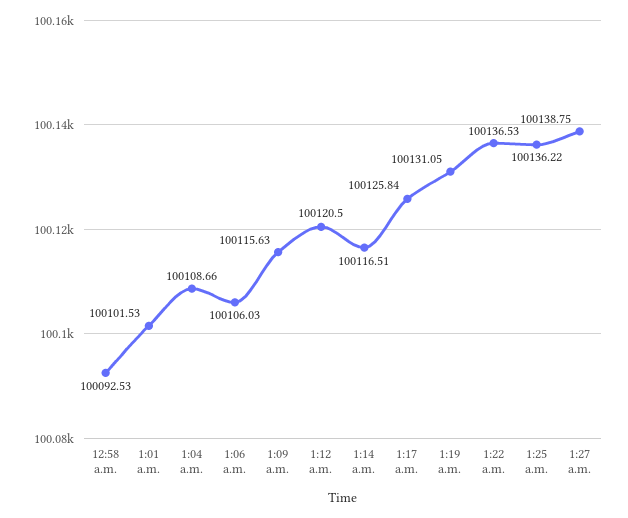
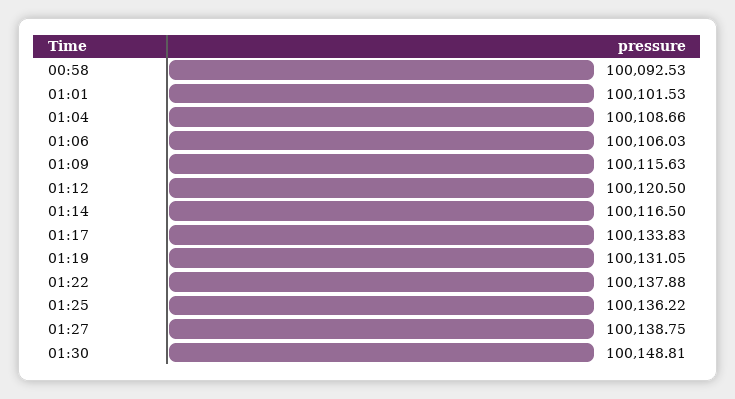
1:14 a.m.: 100116.51 -> 100116.5
1:17 a.m.: 100125.84 -> 100133.83
1:22 a.m.: 100136.53 -> 100137.88
01:30: none -> 100148.81

